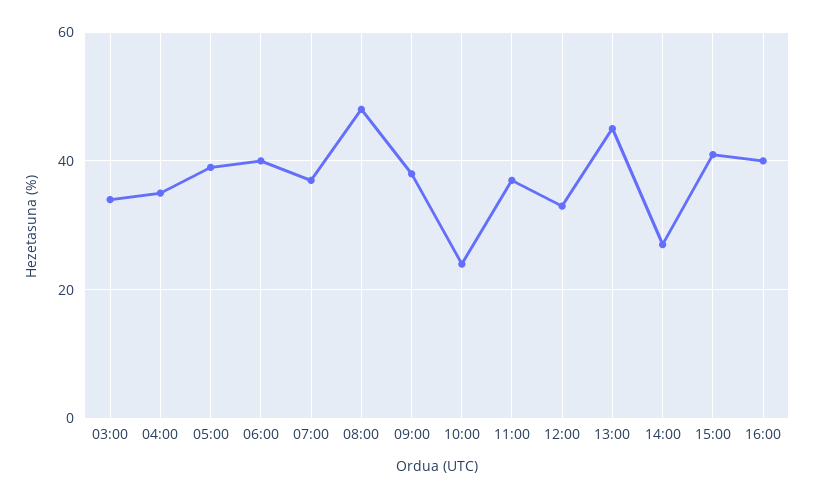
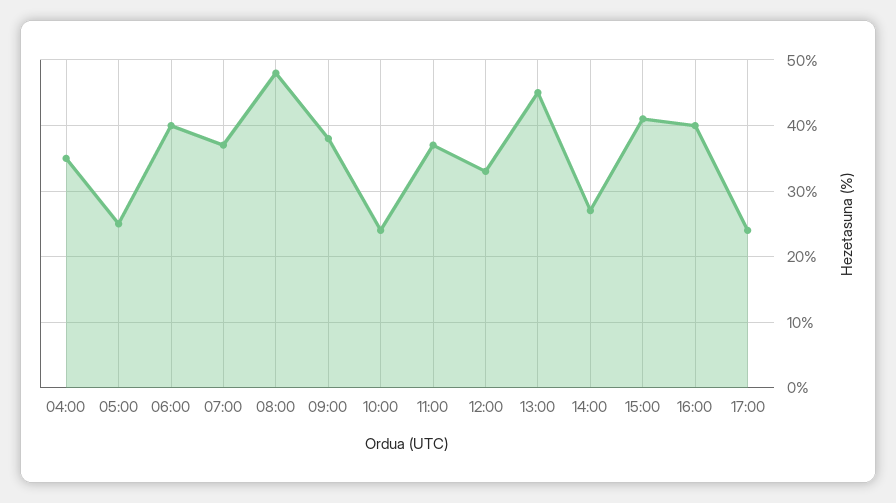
03:00: 35 -> none
05:00: 40 -> 25
17:00: none -> 24

